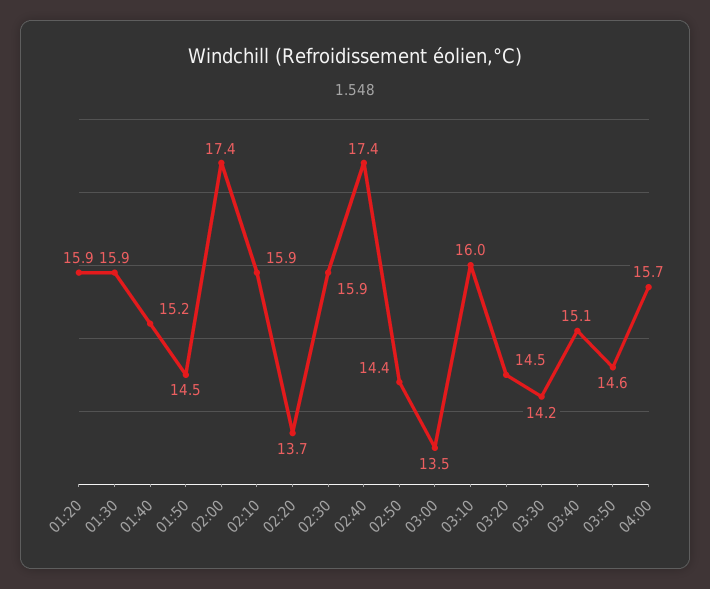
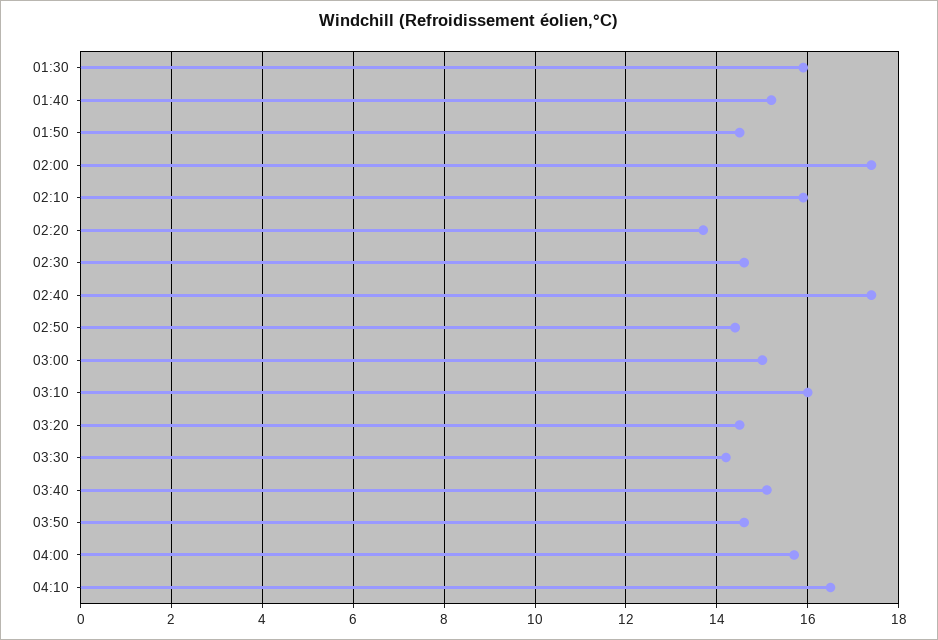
01:20: 15.9 -> none
02:30: 15.9 -> 14.5
03:00: 13.5 -> 15
04:10: none -> 16.5

